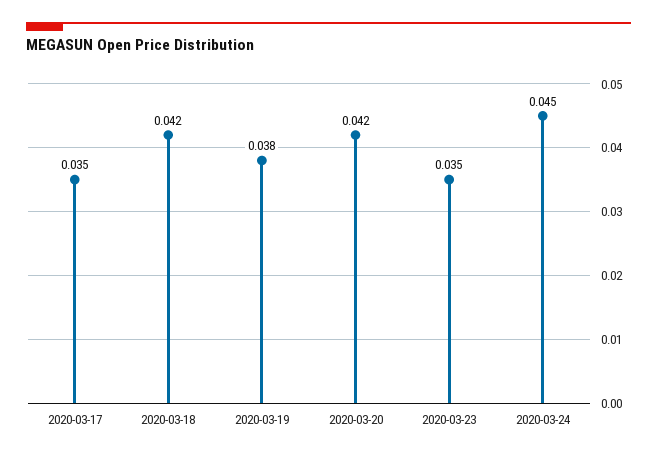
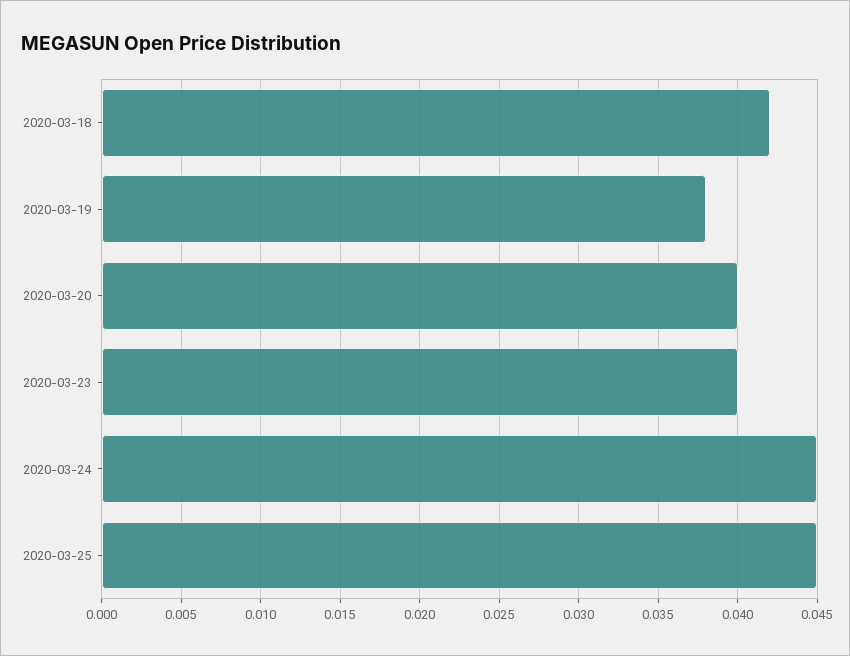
2020-03-17: 0.035 -> none
2020-03-20: 0.042 -> 0.04
2020-03-23: 0.035 -> 0.04
2020-03-25: none -> 0.045

